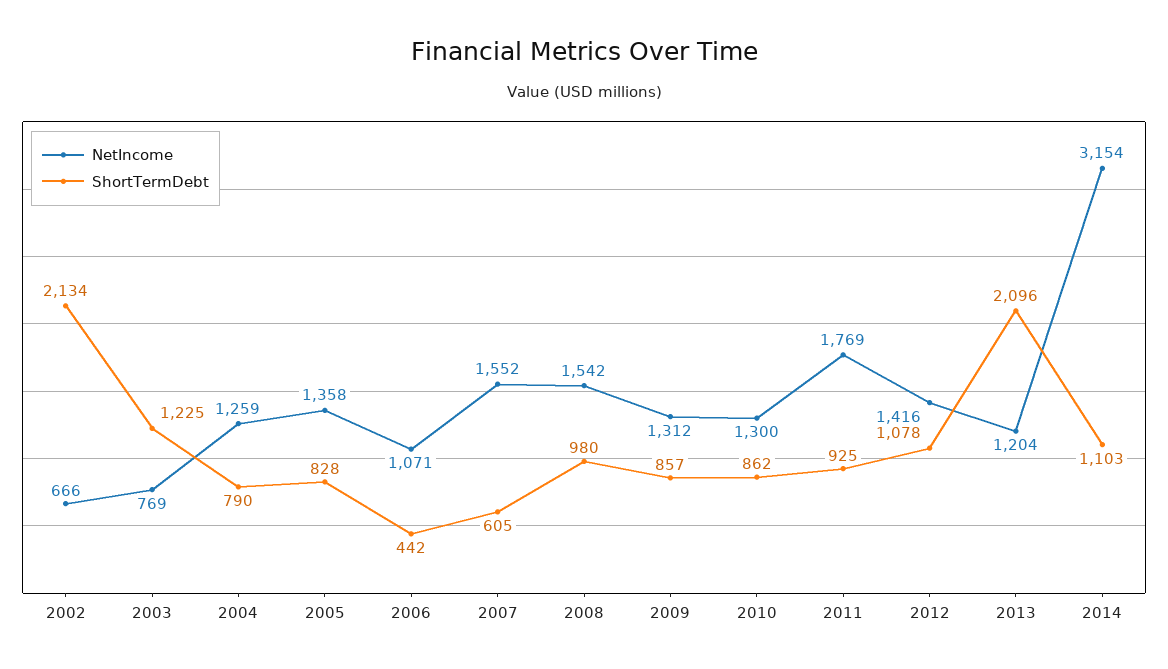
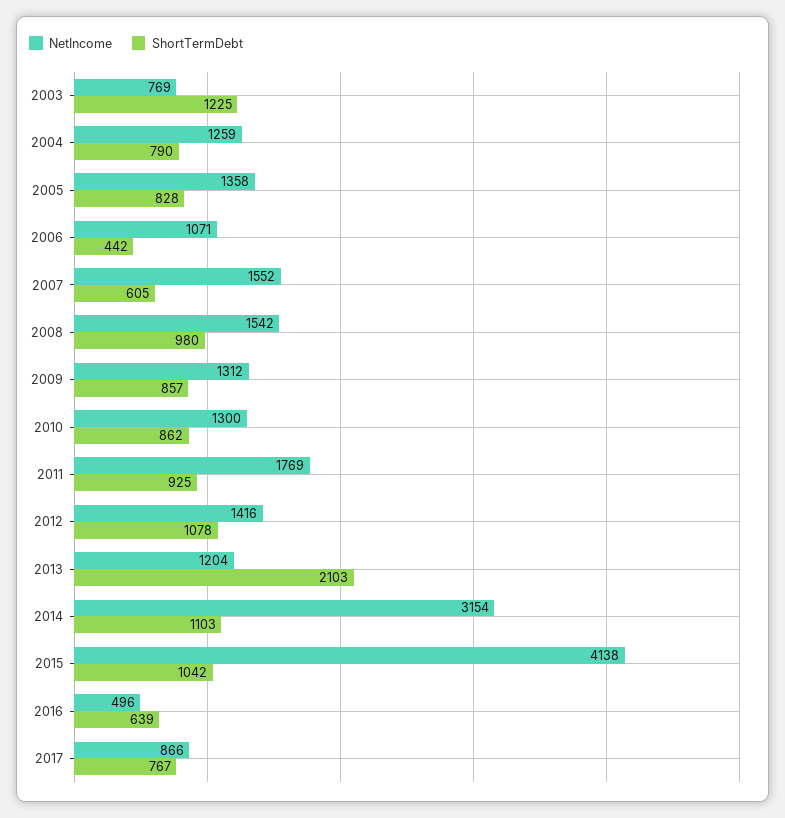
NetIncome, 2002: 666 -> none
ShortTermDebt, 2002: 2134 -> none
ShortTermDebt, 2013: 2096 -> 2103
NetIncome, 2015: none -> 4138
ShortTermDebt, 2015: none -> 1042
NetIncome, 2016: none -> 496
ShortTermDebt, 2016: none -> 639
NetIncome, 2017: none -> 866
ShortTermDebt, 2017: none -> 767

